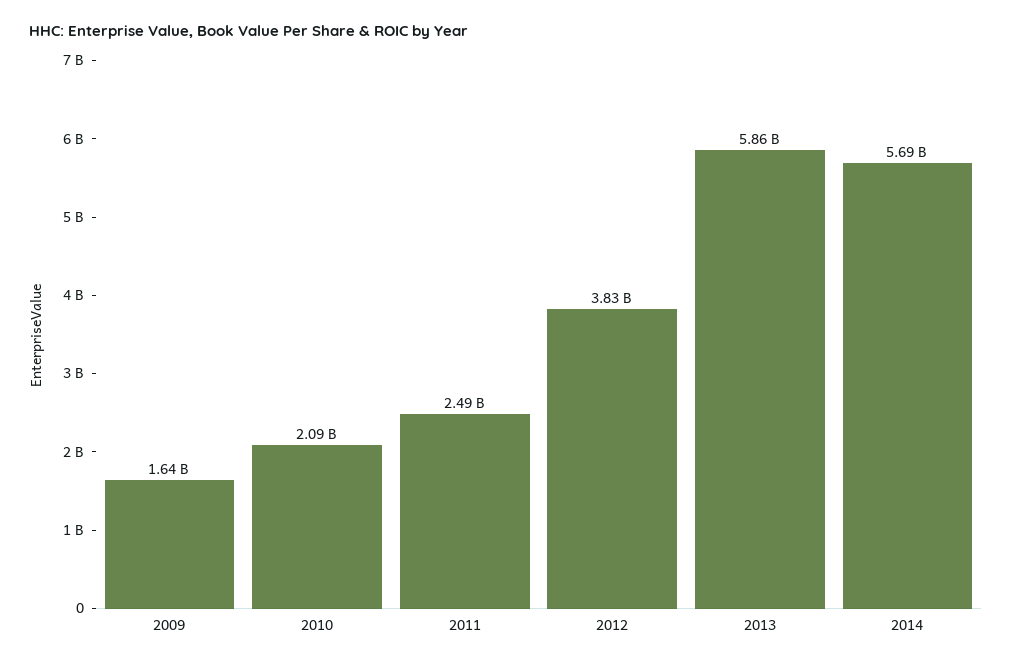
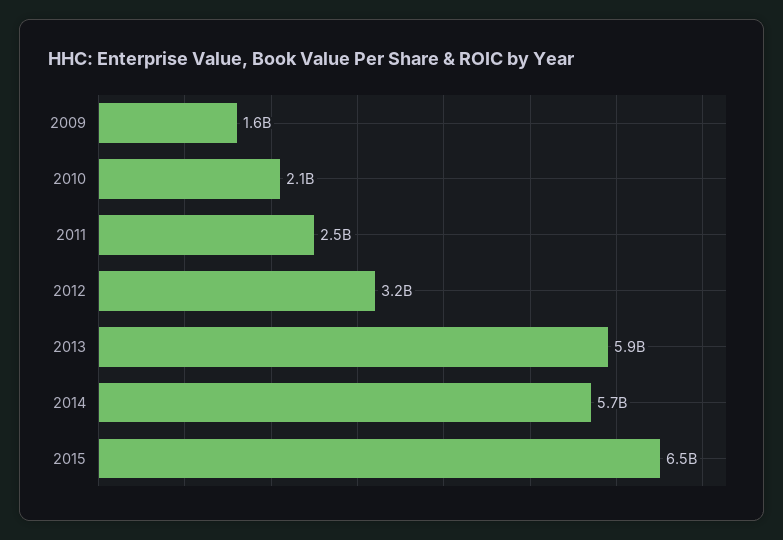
2012: 3830000000 -> 3200000000
2015: none -> 6500000000

